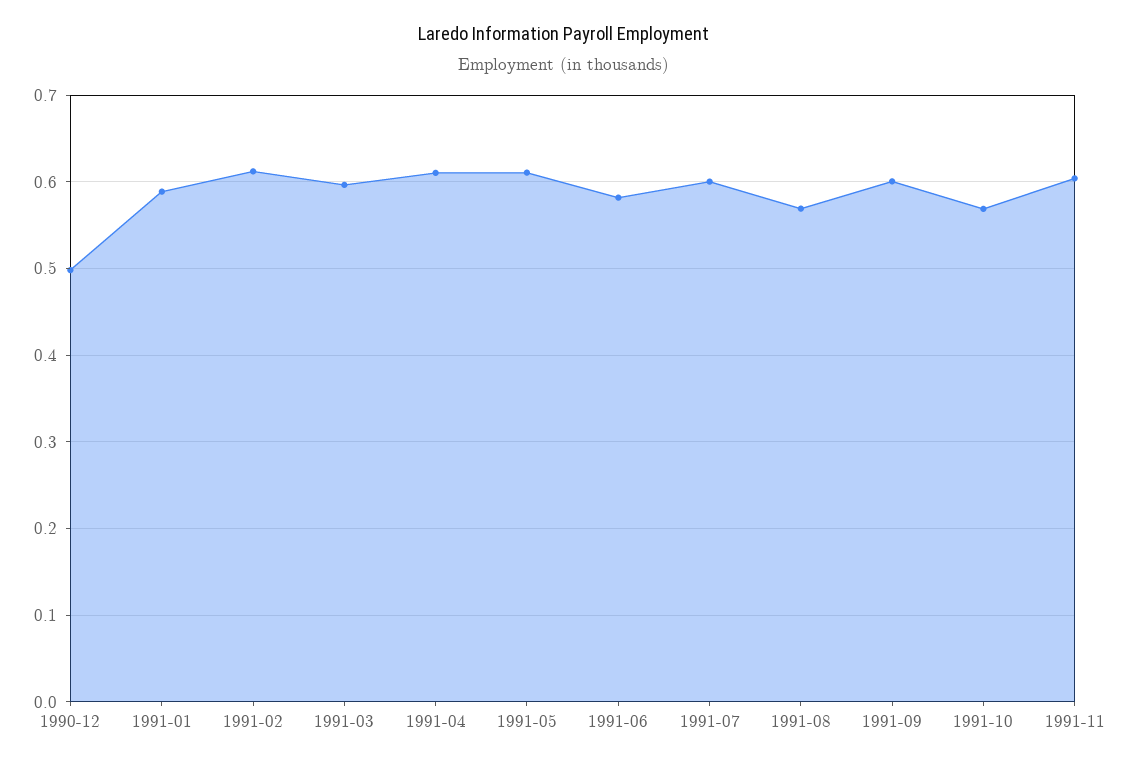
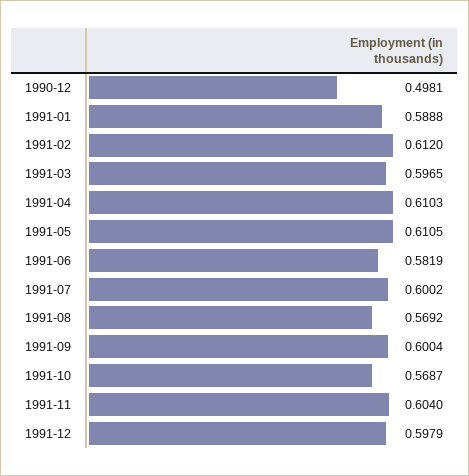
1991-12: none -> 0.5979

